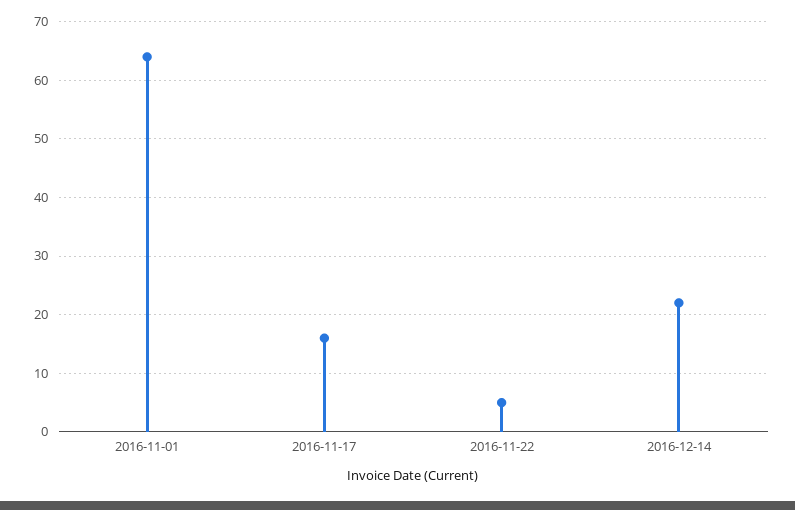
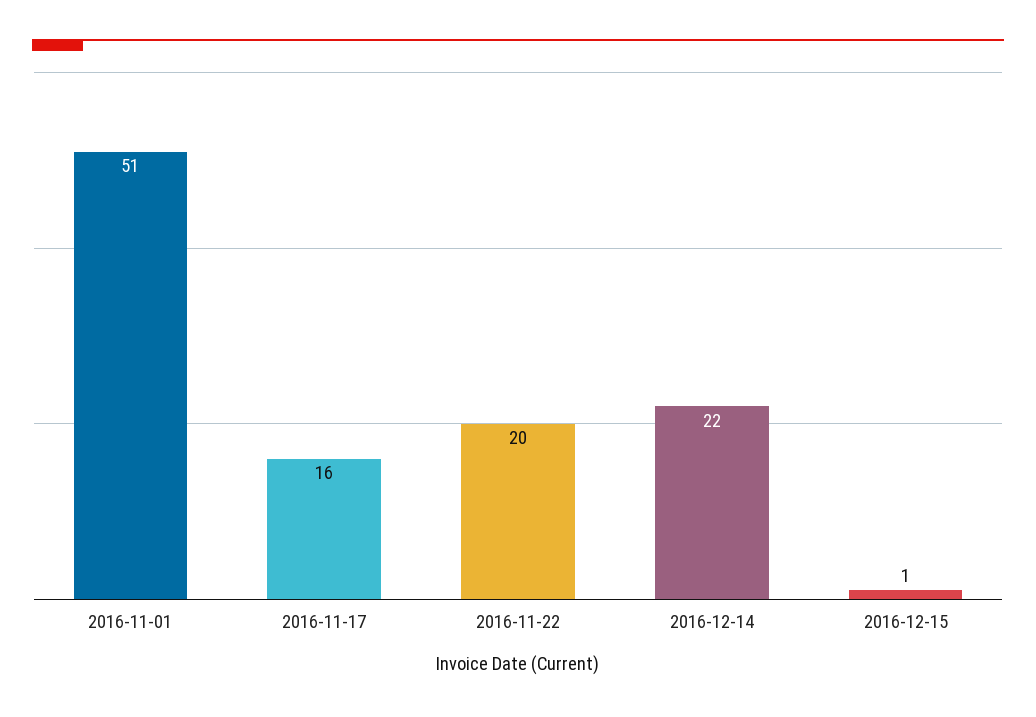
2016-11-01: 65 -> 51
2016-11-22: 5 -> 20
2016-12-15: none -> 1

